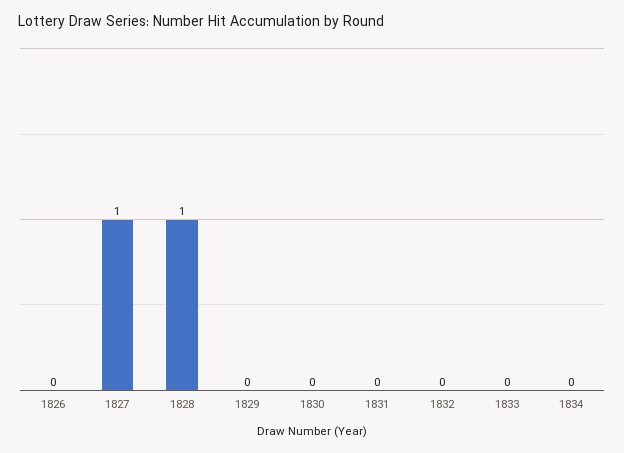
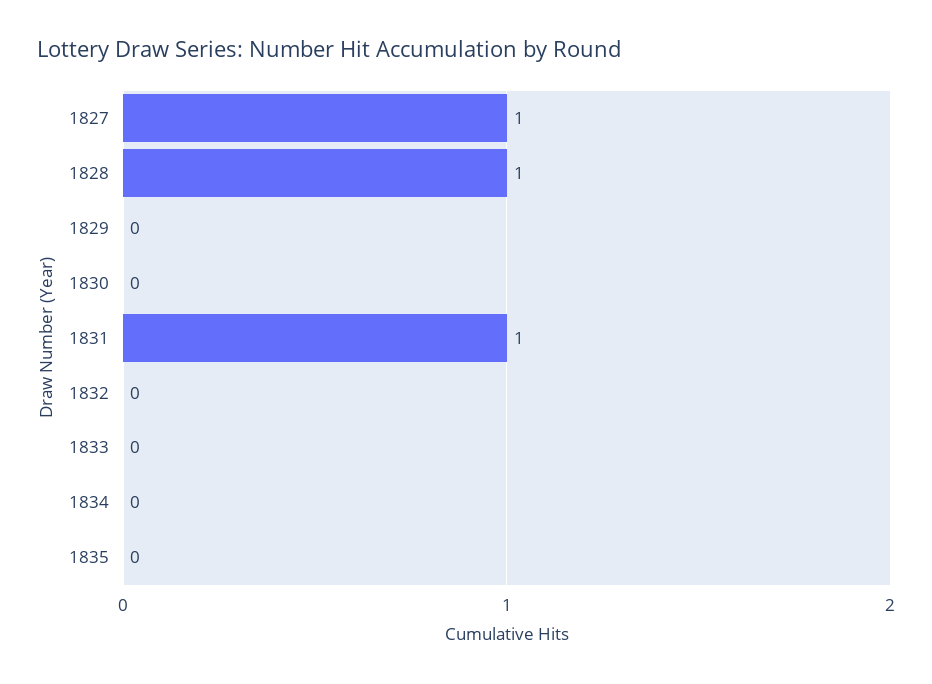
1826: 0 -> none
1831: 0 -> 1
1835: none -> 0

